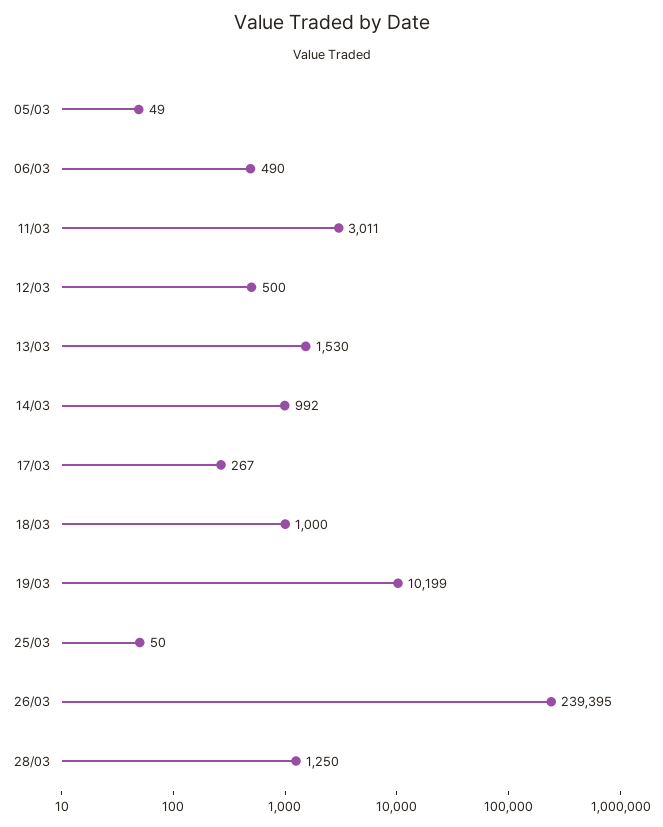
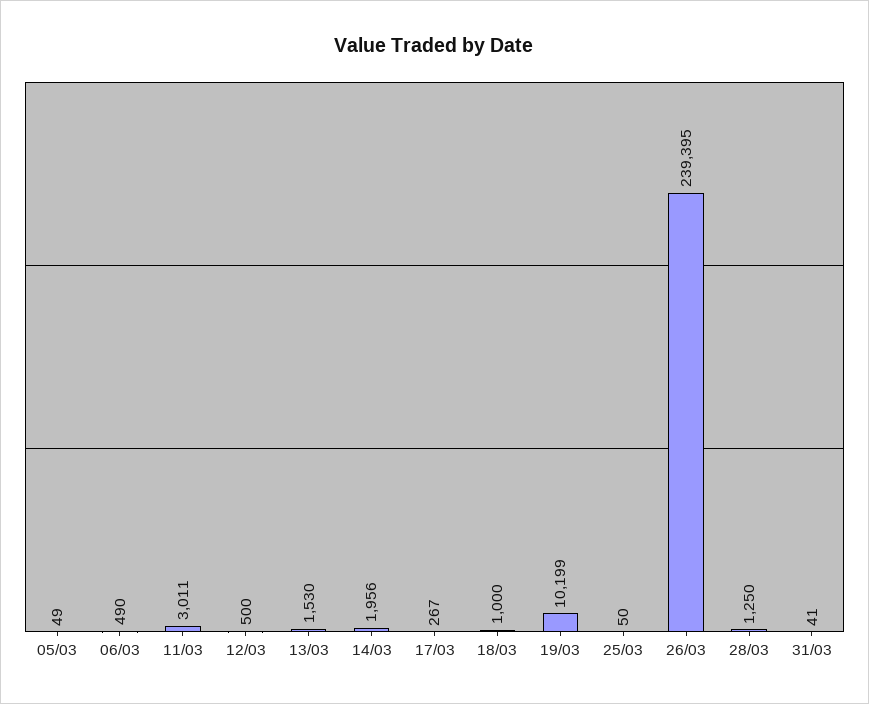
14/03: 992 -> 1956
31/03: none -> 41

